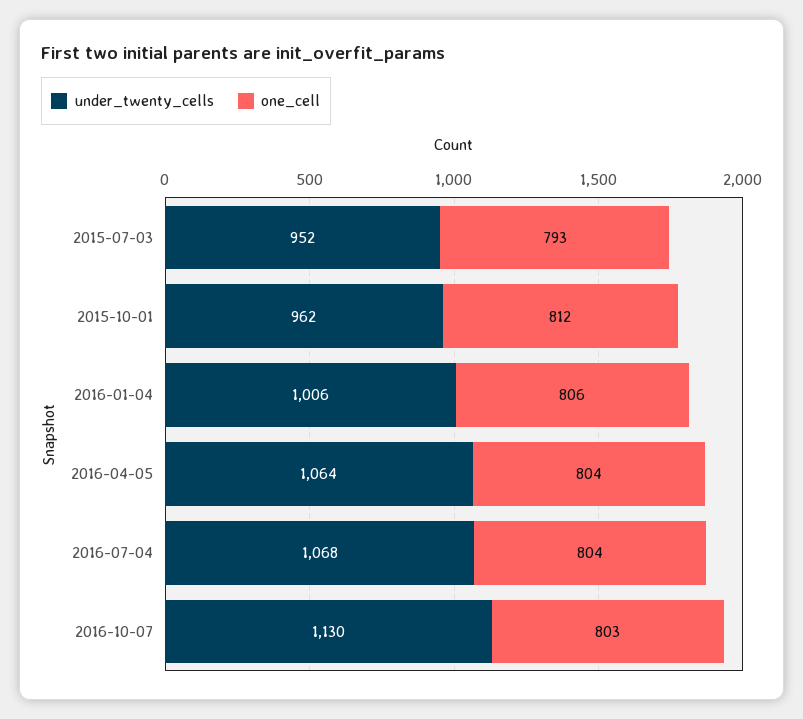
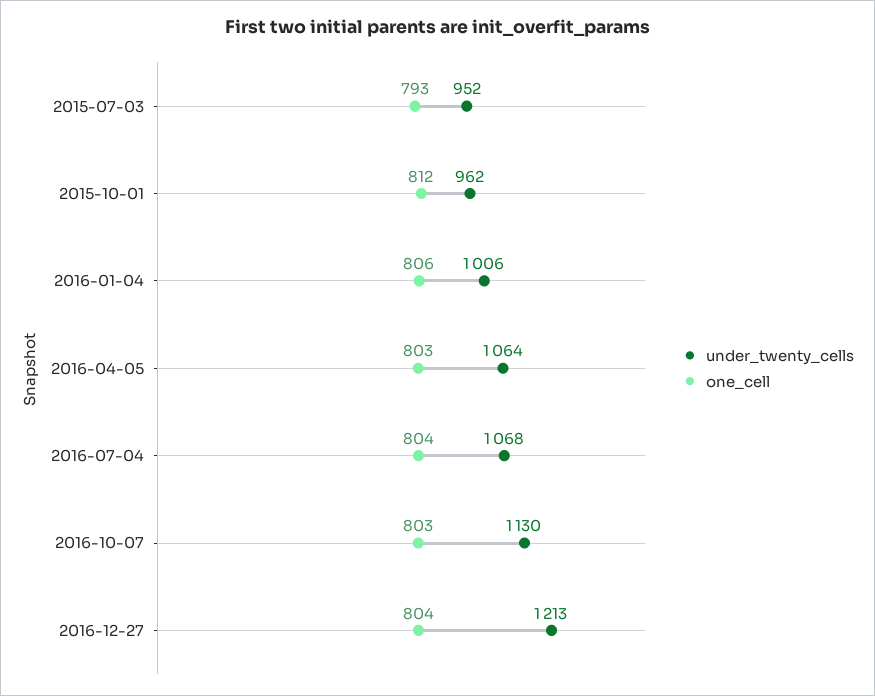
one_cell, 2016-04-05: 804 -> 803
under_twenty_cells, 2016-12-27: none -> 1213
one_cell, 2016-12-27: none -> 804

